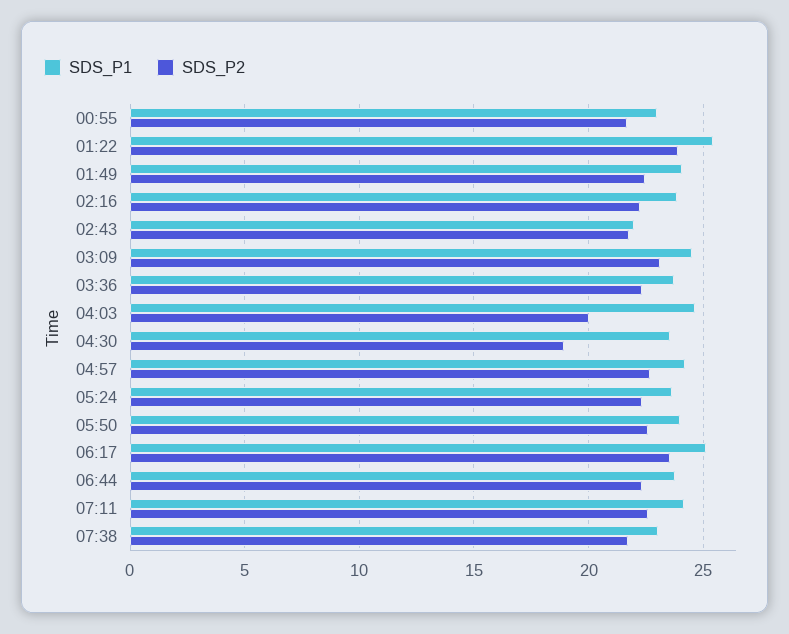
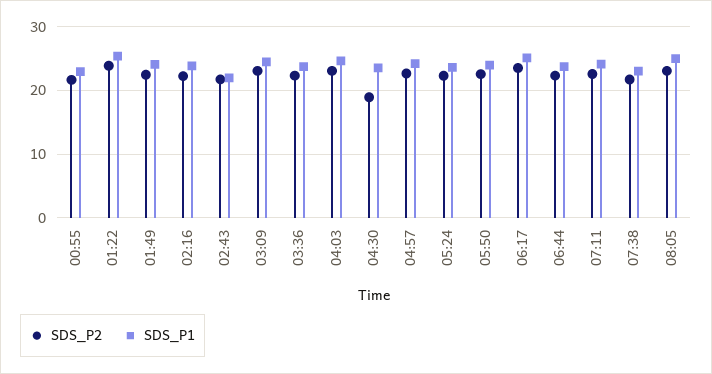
SDS_P2, 04:03: 20 -> 23
SDS_P2, 08:05: none -> 23
SDS_P1, 08:05: none -> 25

